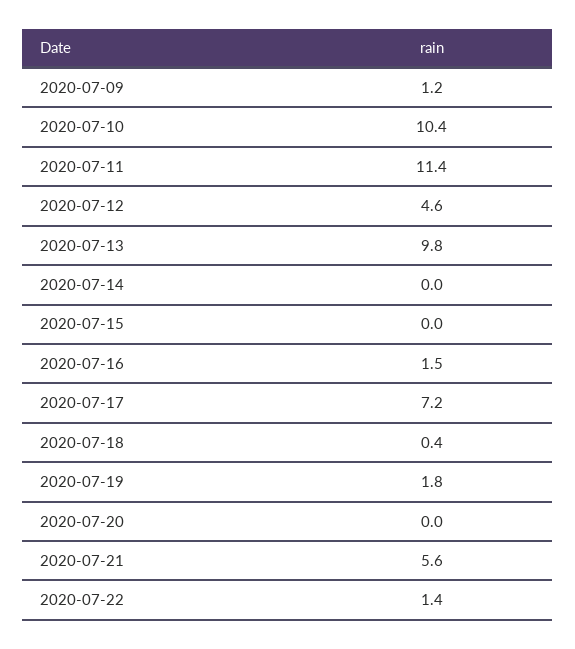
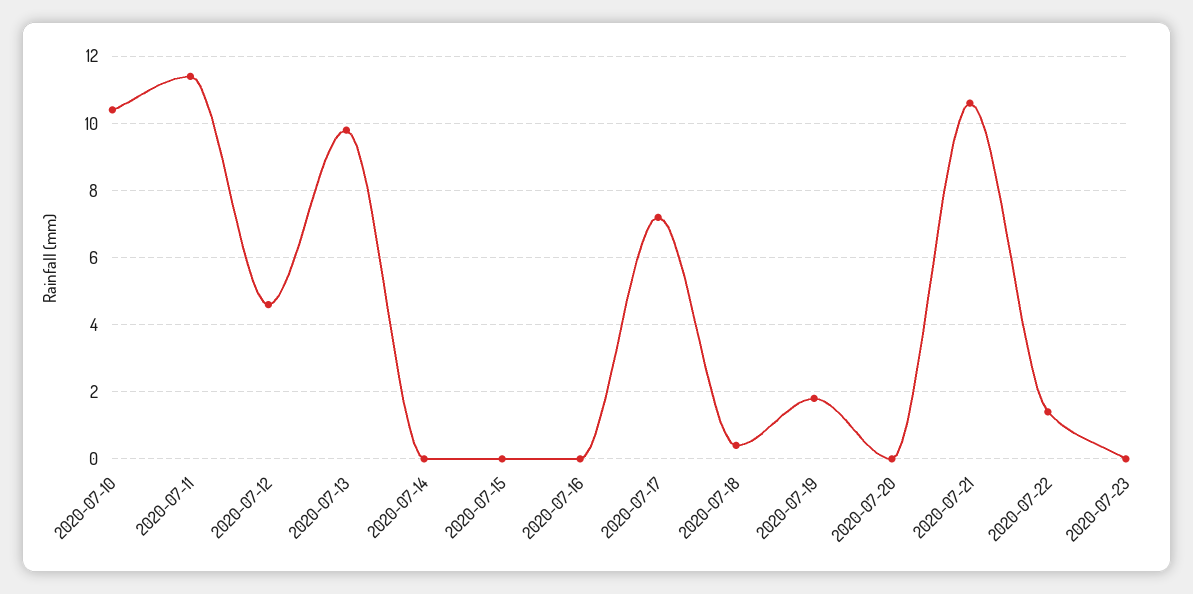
2020-07-09: 1.2 -> none
2020-07-16: 1.5 -> 0
2020-07-21: 5.6 -> 10.5
2020-07-23: none -> 0

